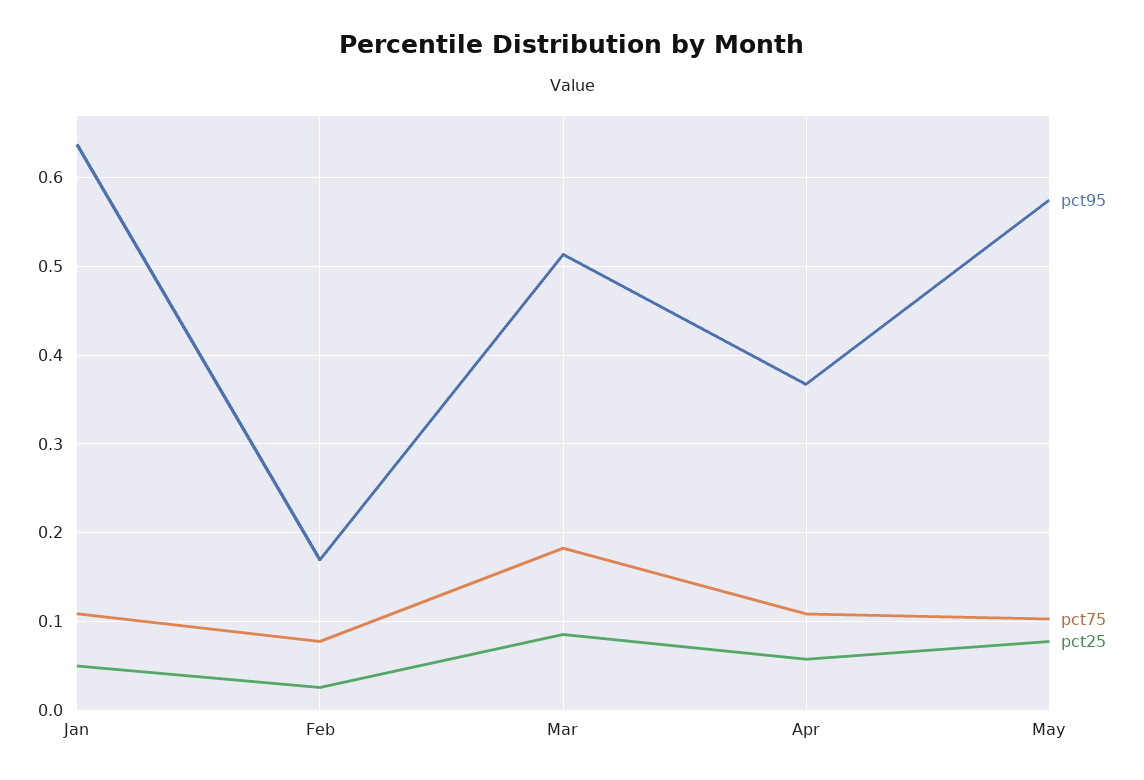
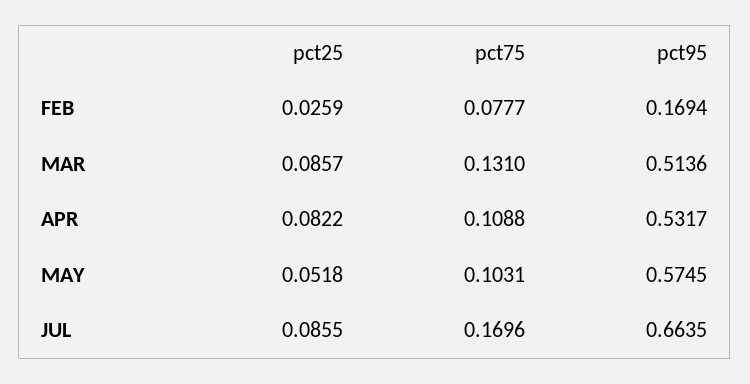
pct95, Jan: 0.64 -> none
pct75, Jan: 0.11 -> none
pct25, Jan: 0.05 -> none
pct75, Mar: 0.18 -> 0.131
pct95, Apr: 0.37 -> 0.5317
pct25, Apr: 0.06 -> 0.0822
pct25, May: 0.08 -> 0.0518
pct25, JUL: none -> 0.0855
pct75, JUL: none -> 0.1696
pct95, JUL: none -> 0.6635

